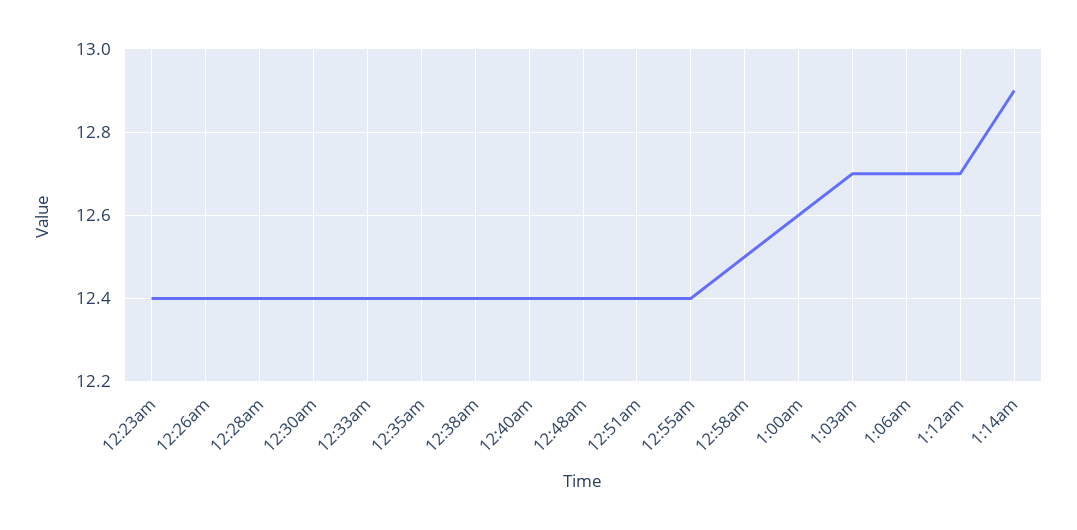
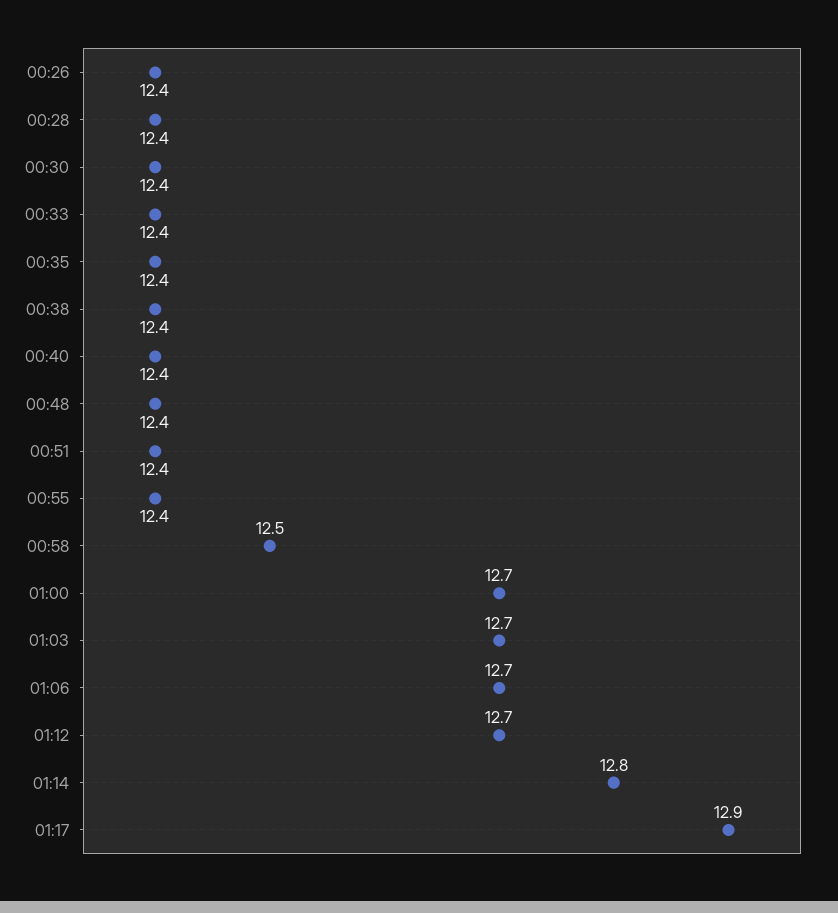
12:23am: 12.4 -> none
1:00am: 12.6 -> 12.7
1:14am: 12.9 -> 12.8
01:17: none -> 12.9

